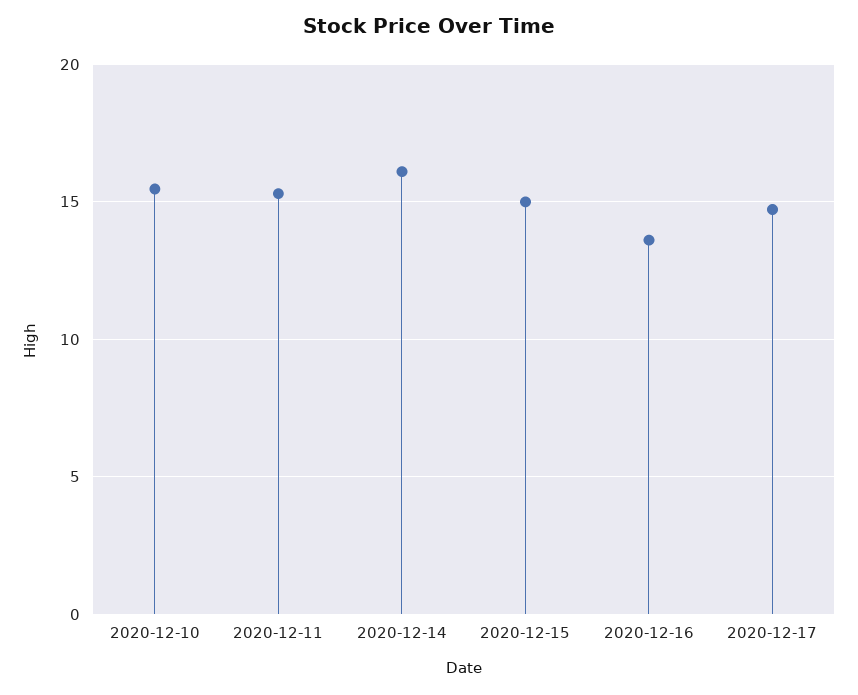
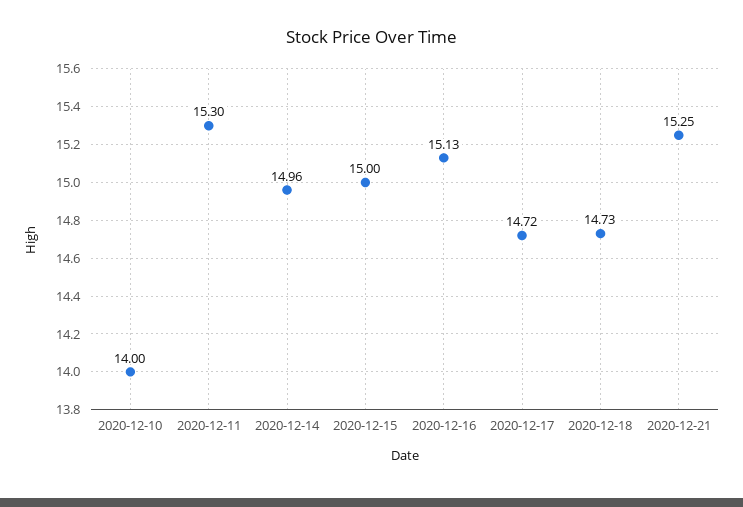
2020-12-10: 15.5 -> 14
2020-12-14: 16 -> 14.96
2020-12-16: 13.5 -> 15.13
2020-12-18: none -> 14.73
2020-12-21: none -> 15.25

